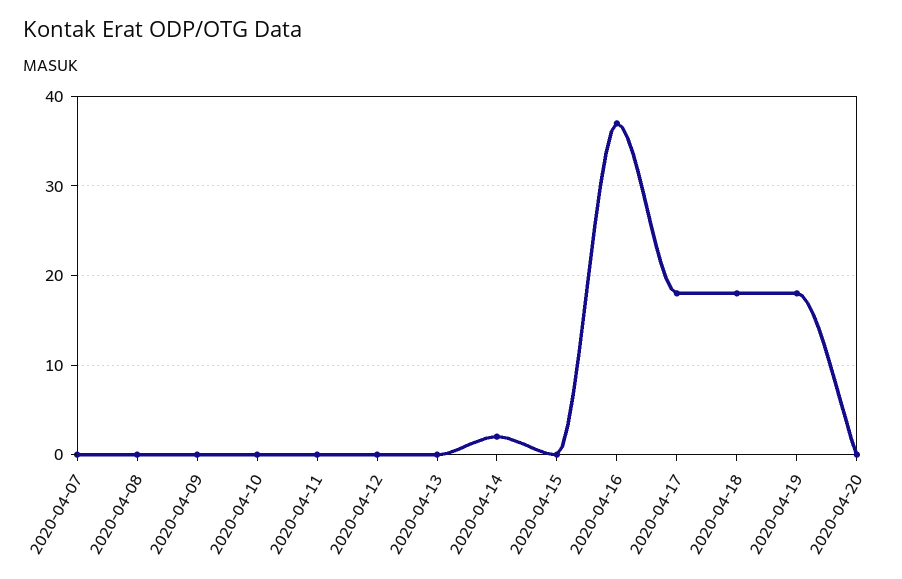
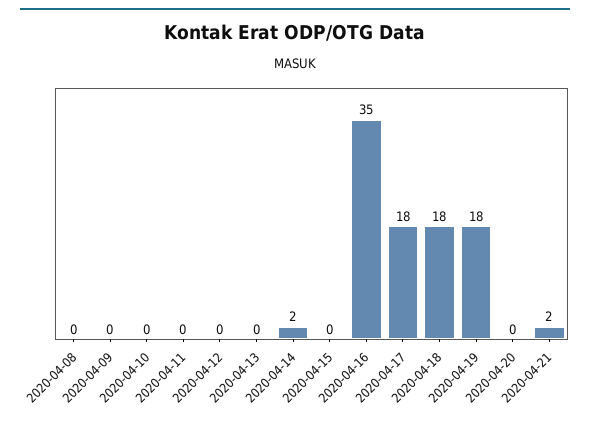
2020-04-07: 0 -> none
2020-04-16: 37 -> 35
2020-04-21: none -> 2

